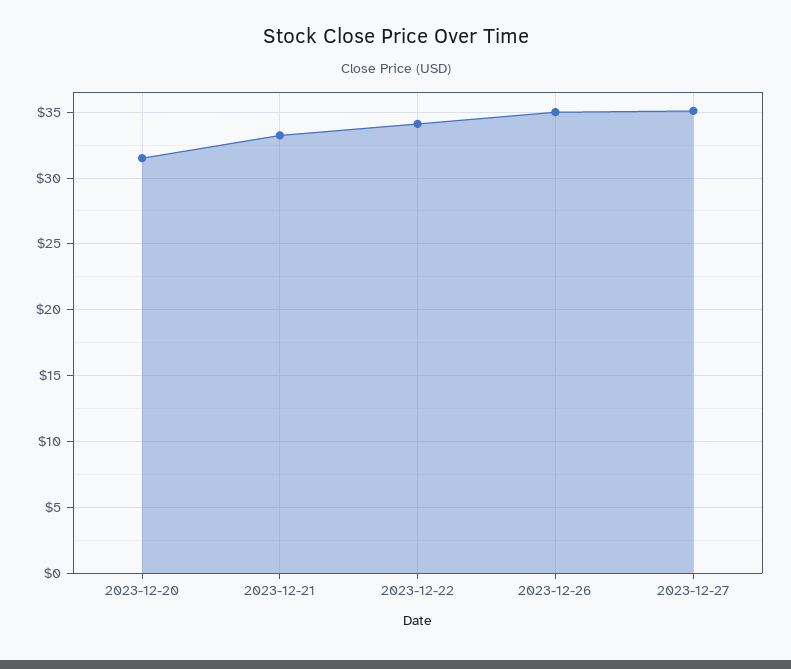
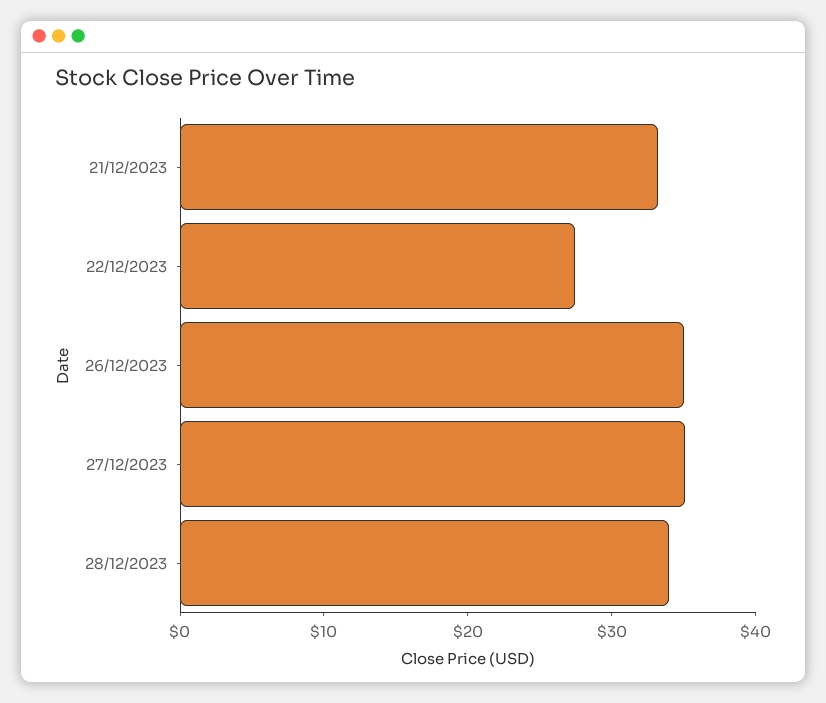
2023-12-20: 31.5 -> none
2023-12-22: 34 -> 28
28/12/2023: none -> 34

